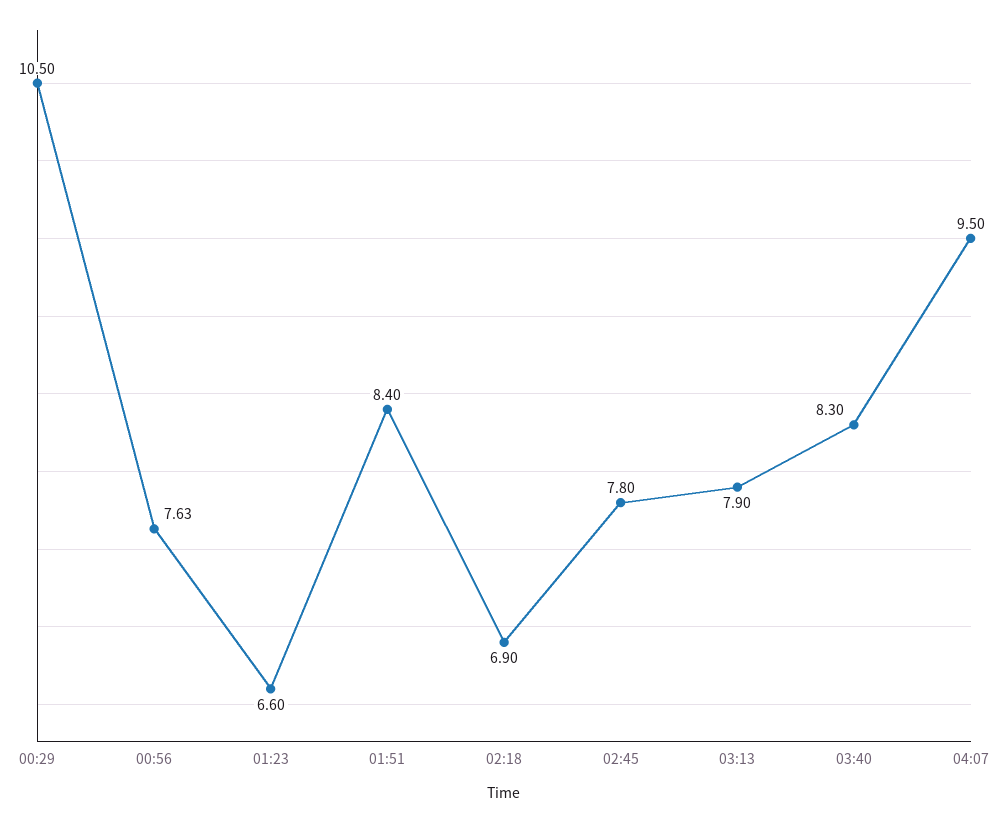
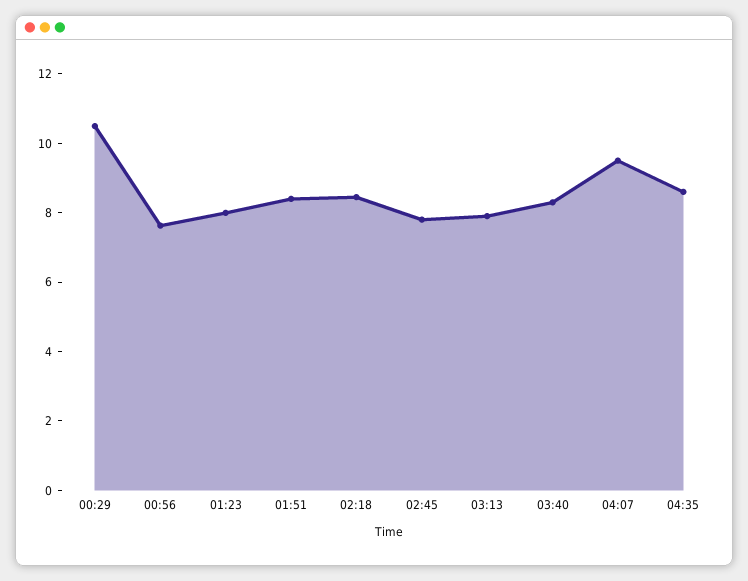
01:23: 6.6 -> 8
02:18: 6.9 -> 8.5
04:35: none -> 8.5

